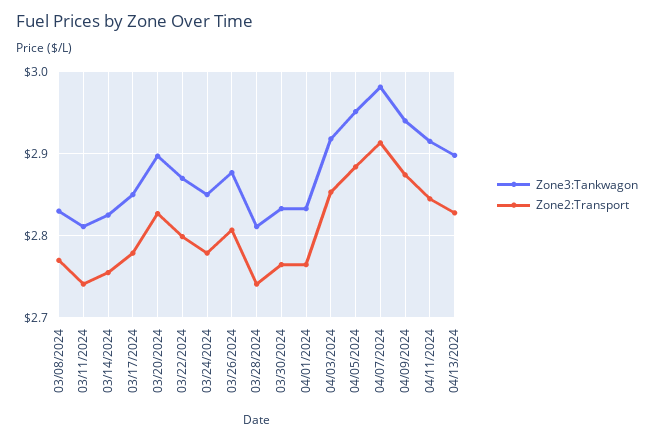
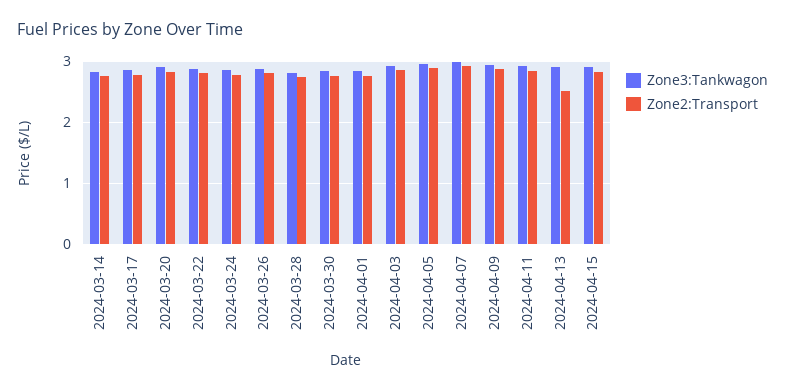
Zone3:Tankwagon, 03/08/2024: 2.83 -> none
Zone2:Transport, 03/08/2024: 2.77 -> none
Zone3:Tankwagon, 03/11/2024: 2.81 -> none
Zone2:Transport, 03/11/2024: 2.74 -> none
Zone2:Transport, 04/13/2024: 2.83 -> 2.5
Zone3:Tankwagon, 2024-04-15: none -> 2.9
Zone2:Transport, 2024-04-15: none -> 2.8

